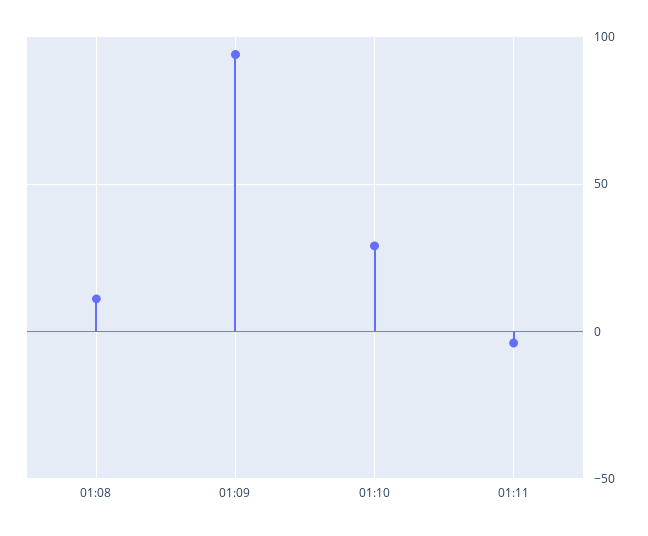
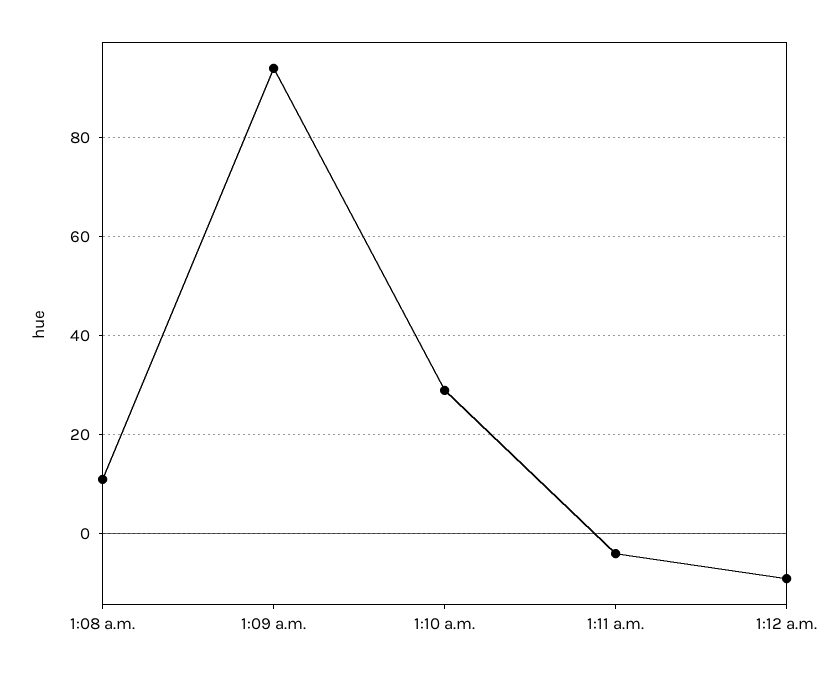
1:12 a.m.: none -> -10

